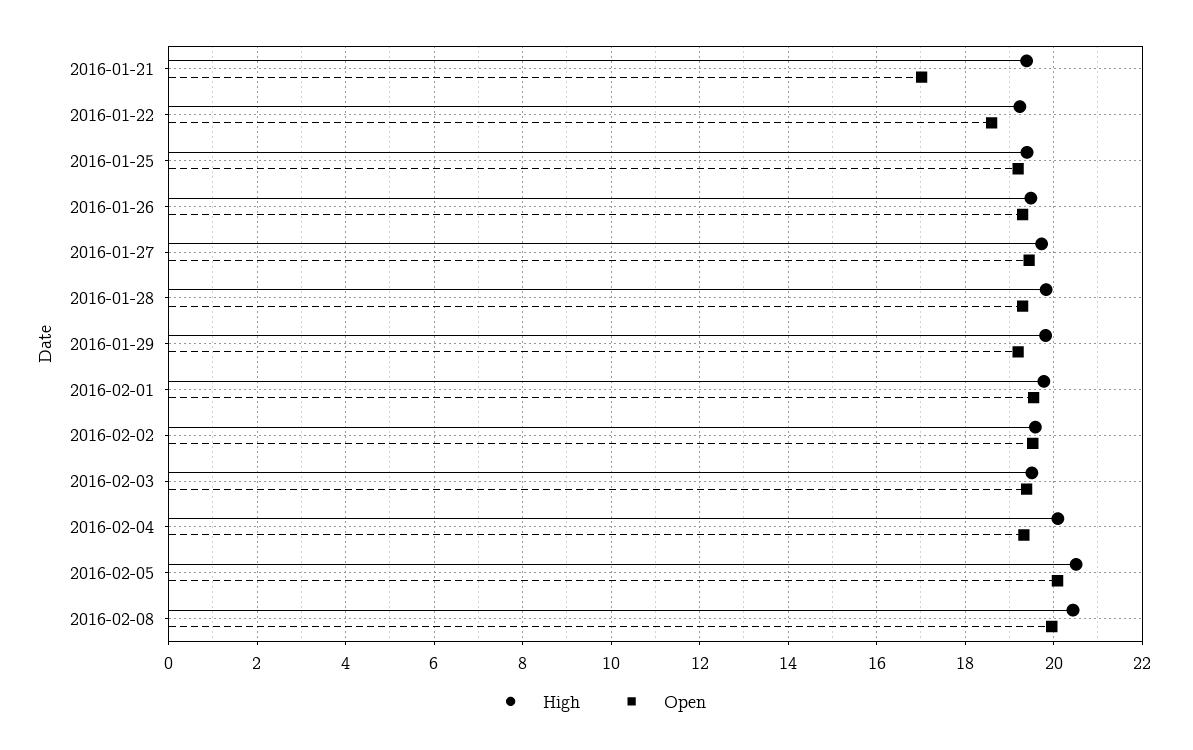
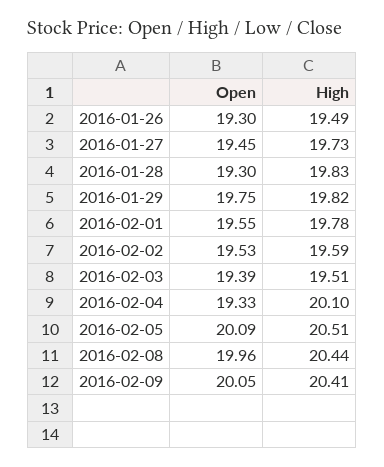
High, 2016-01-21: 19.4 -> none
Open, 2016-01-21: 17 -> none
High, 2016-01-22: 19.2 -> none
Open, 2016-01-22: 18.6 -> none
High, 2016-01-25: 19.4 -> none
Open, 2016-01-25: 19.2 -> none
Open, 2016-01-29: 19.2 -> 19.75
Open, 2016-02-09: none -> 20.05
High, 2016-02-09: none -> 20.41

